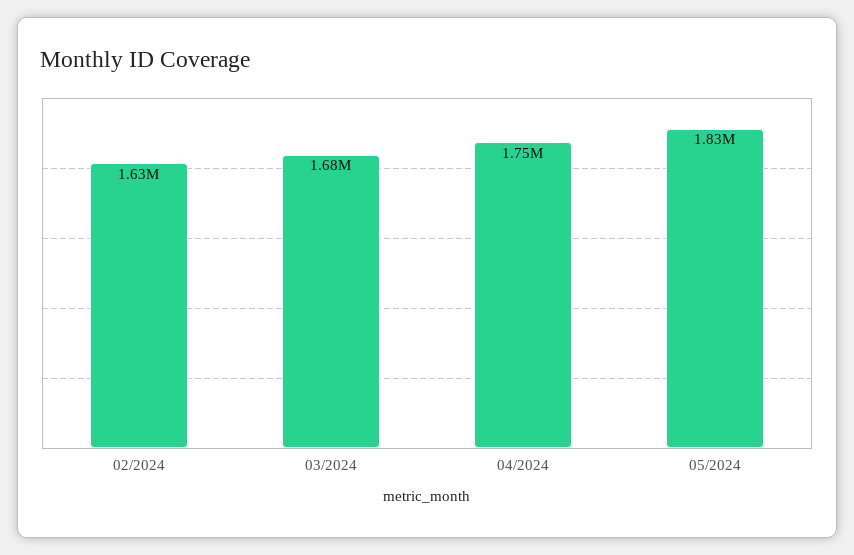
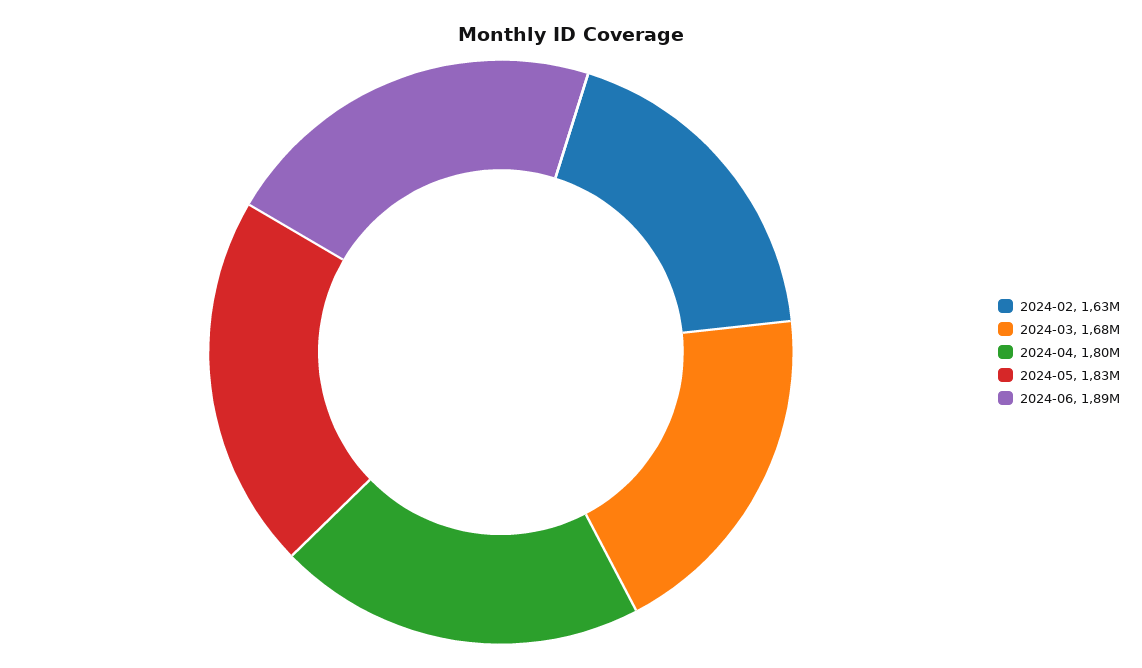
04/2024: 1750000 -> 1800000
2024-06: none -> 1890000

